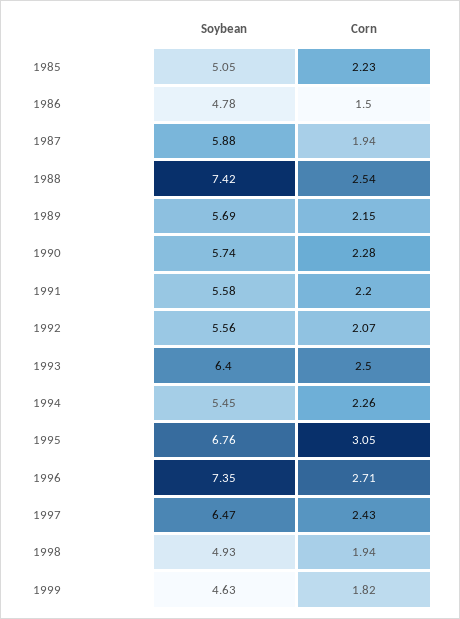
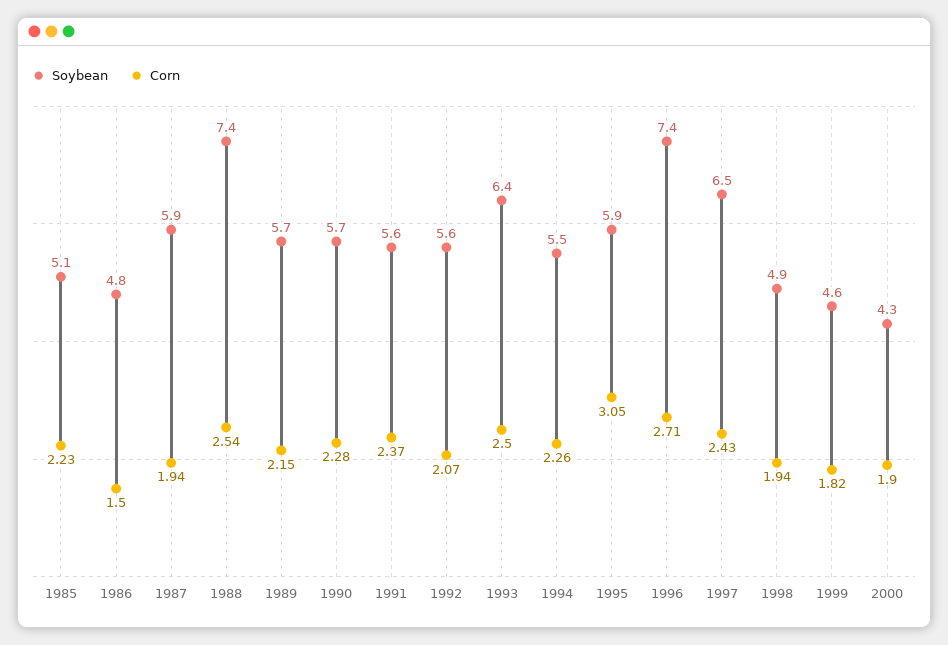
Corn, 1991: 2.2 -> 2.37
Soybean, 1995: 6.76 -> 5.9
Soybean, 2000: none -> 4.3
Corn, 2000: none -> 1.9

